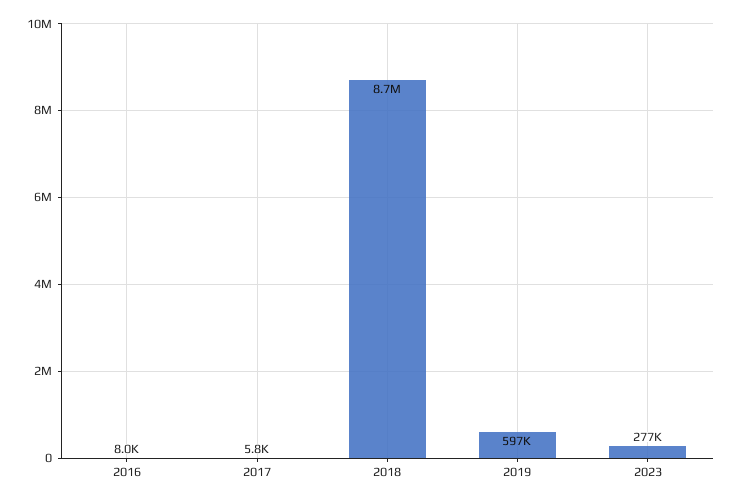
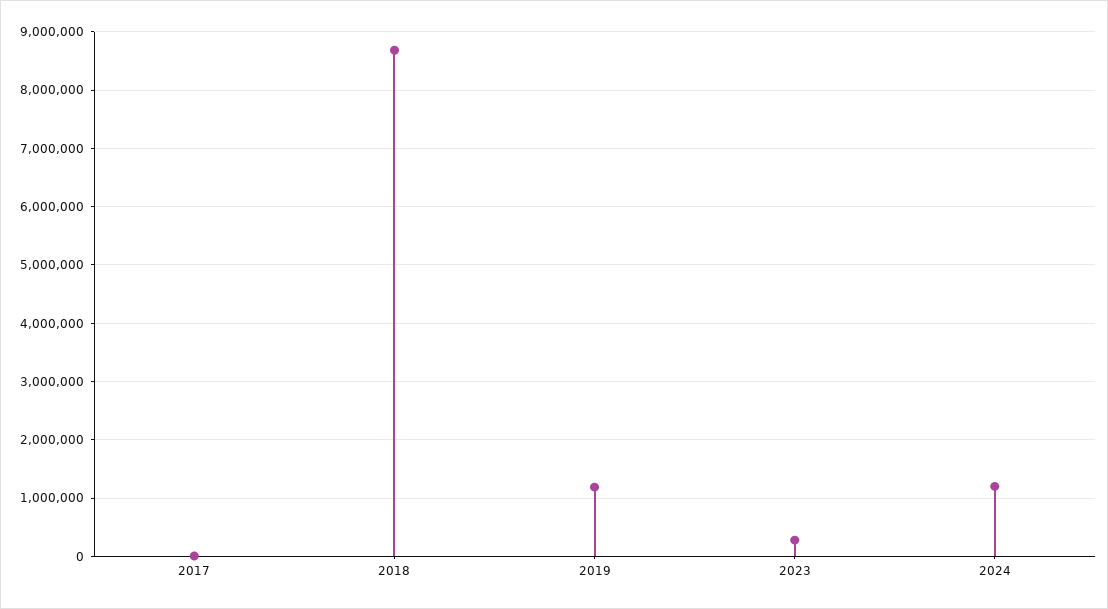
2016: 8000 -> none
2019: 597000 -> 1200000
2024: none -> 1200000

